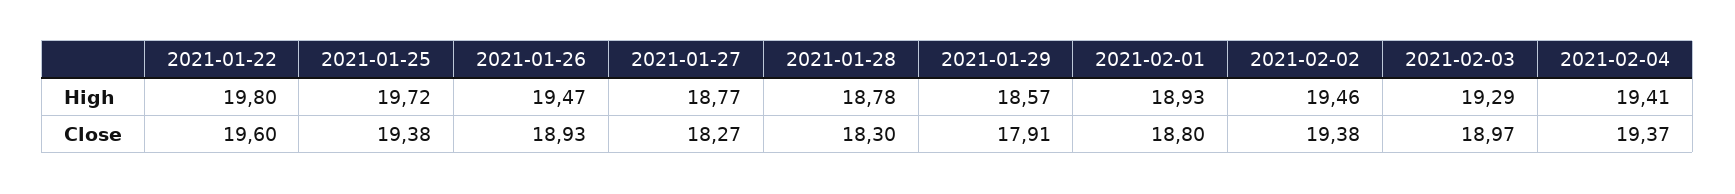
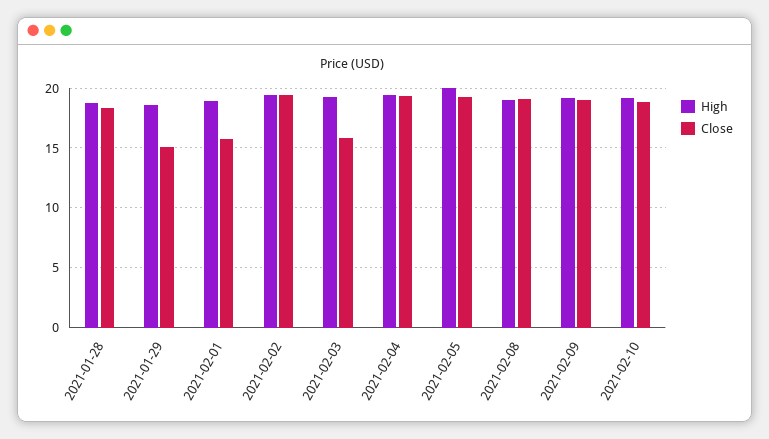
High, 2021-01-22: 19.8 -> none
High, 2021-01-25: 19.72 -> none
High, 2021-01-26: 19.47 -> none
High, 2021-01-27: 18.77 -> none
Close, 2021-01-22: 19.6 -> none
Close, 2021-01-25: 19.38 -> none
Close, 2021-01-26: 18.93 -> none
Close, 2021-01-27: 18.27 -> none
Close, 2021-01-29: 17.91 -> 15
Close, 2021-02-01: 18.8 -> 16
Close, 2021-02-03: 18.97 -> 16
High, 2021-02-05: none -> 20
Close, 2021-02-05: none -> 19
High, 2021-02-08: none -> 19
Close, 2021-02-08: none -> 19
High, 2021-02-09: none -> 19
Close, 2021-02-09: none -> 19
High, 2021-02-10: none -> 19
Close, 2021-02-10: none -> 19

